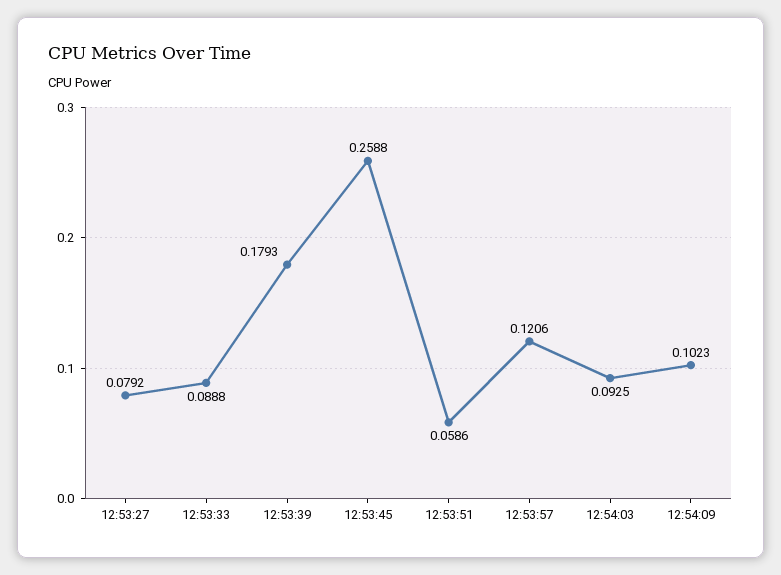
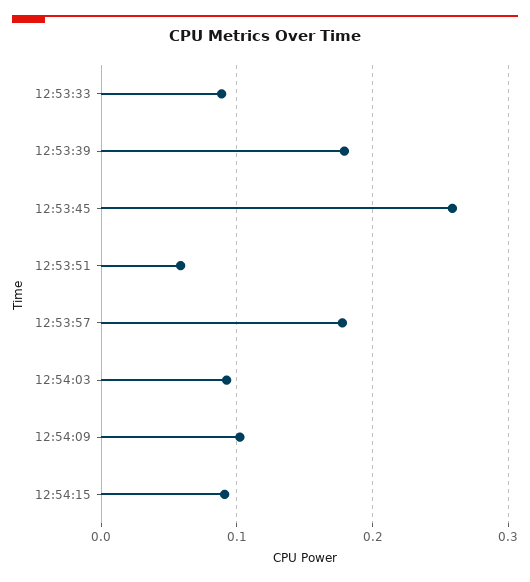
12:53:27: 0.0792 -> none
12:53:57: 0.1206 -> 0.18
12:54:15: none -> 0.09

